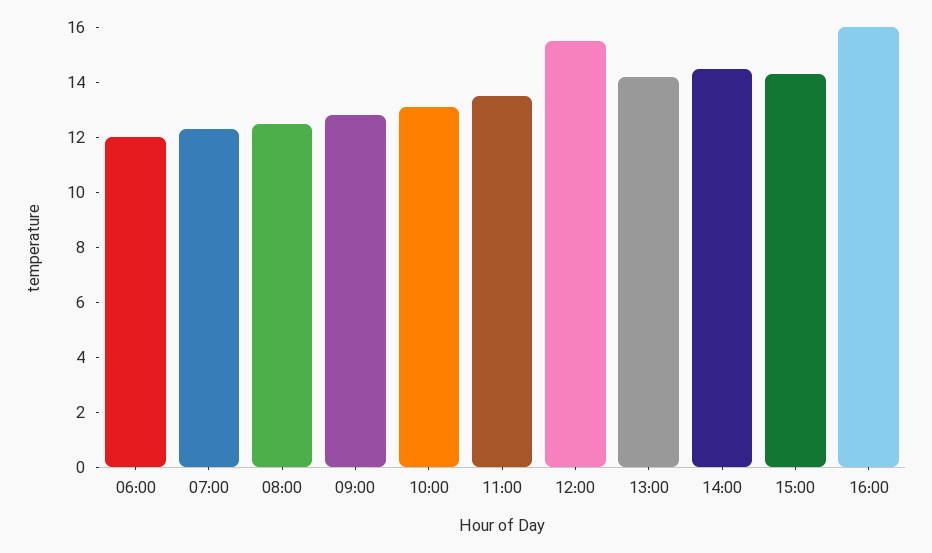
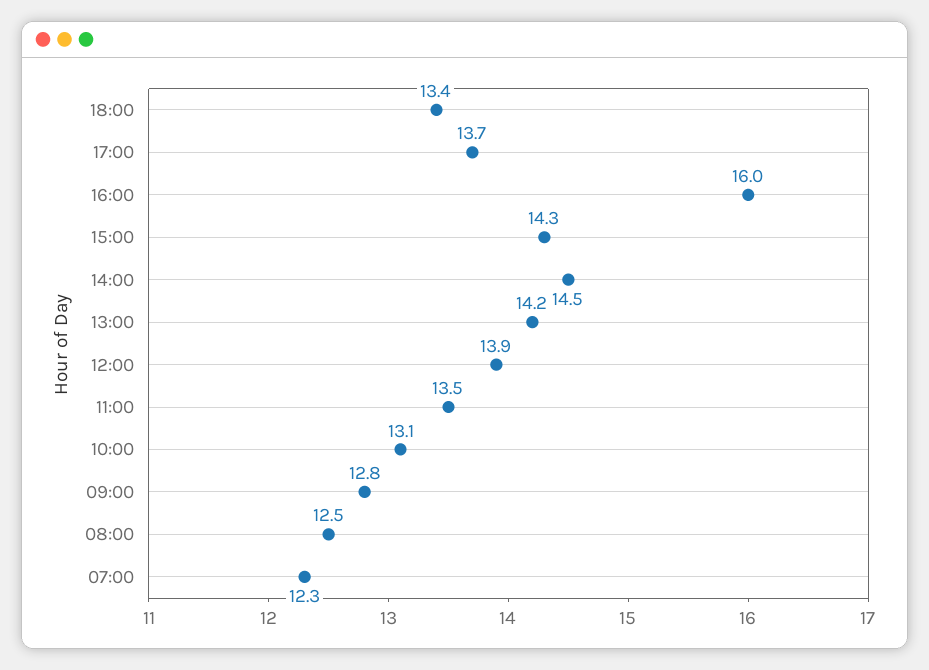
06:00: 12 -> none
12:00: 15.5 -> 13.9
18:00: none -> 13.4
17:00: none -> 13.7

